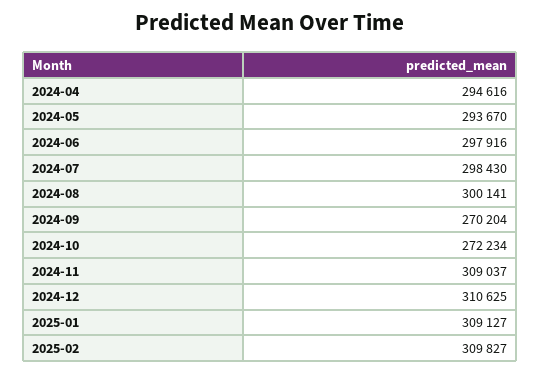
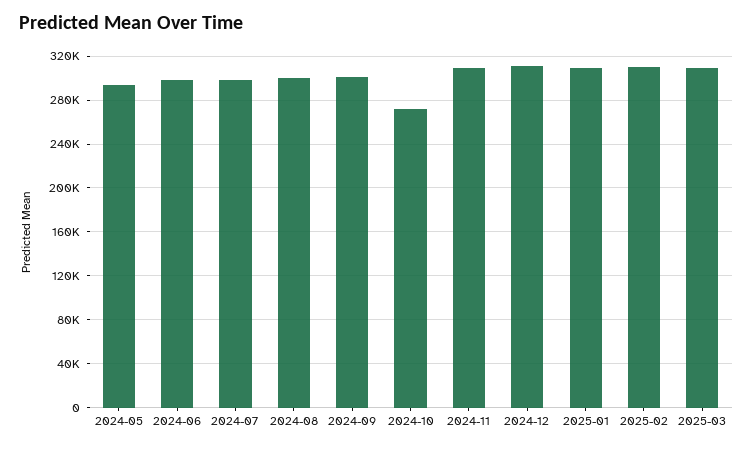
2024-04: 294616 -> none
2024-09: 270204 -> 300000
2025-03: none -> 310000

